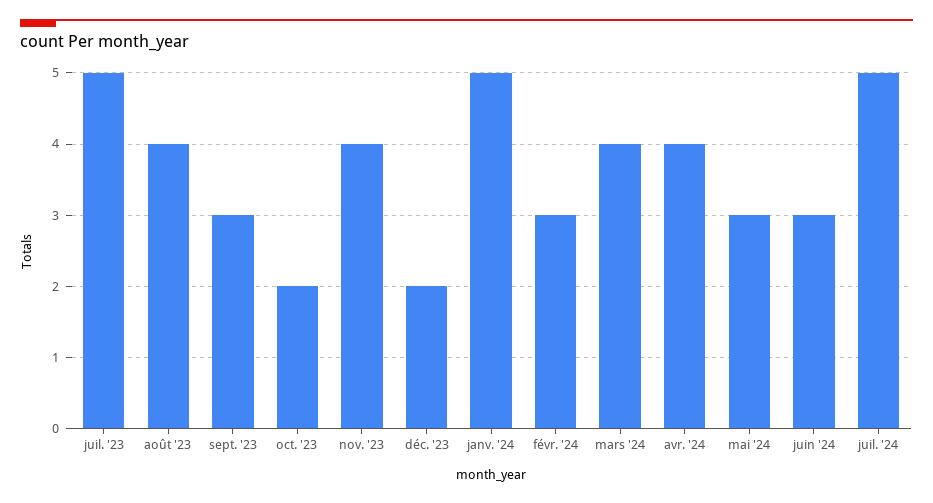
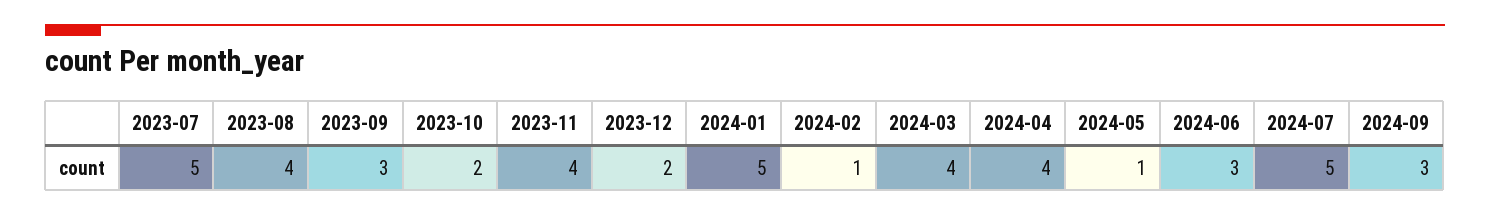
févr. '24: 3 -> 1
mai '24: 3 -> 1
2024-09: none -> 3

